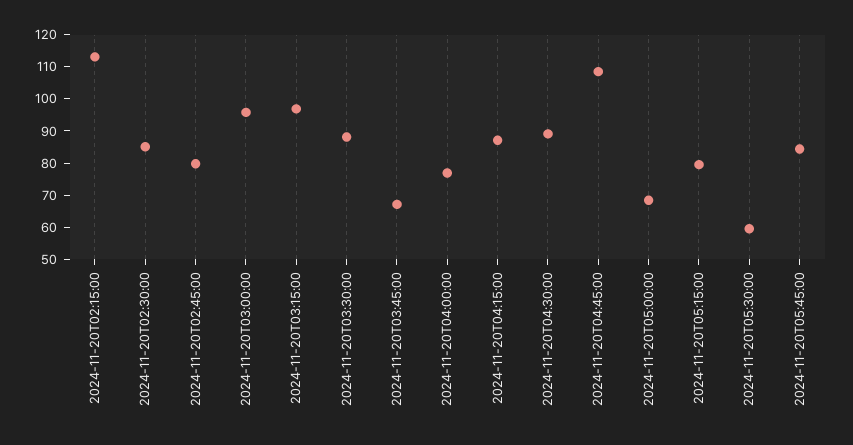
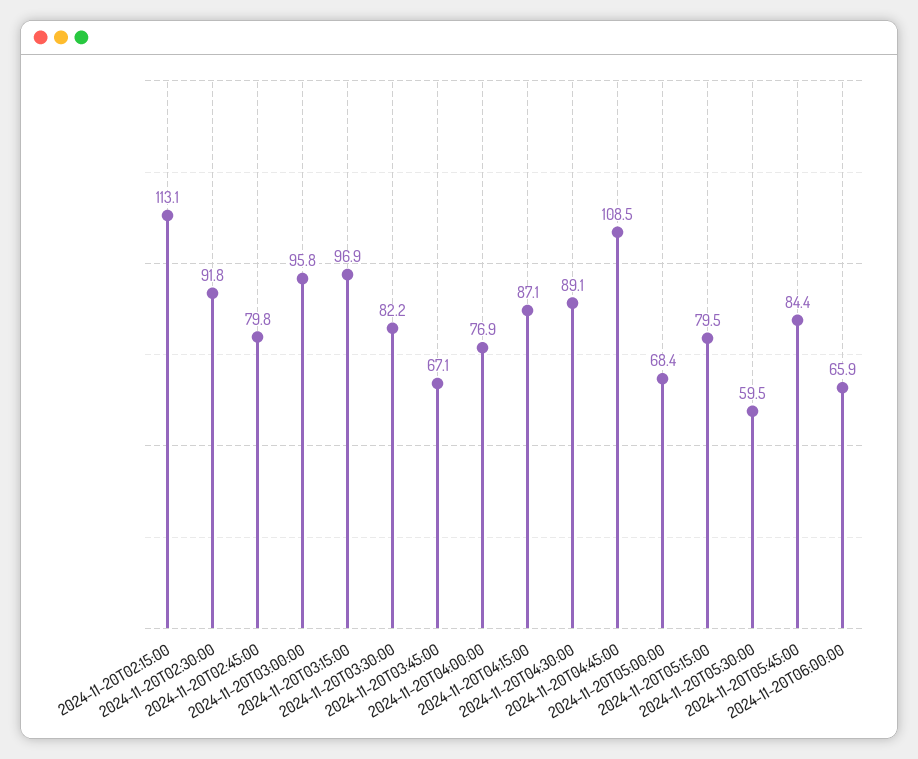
2024-11-20T02:30:00: 85 -> 91.8
2024-11-20T03:30:00: 87.5 -> 82.2
2024-11-20T06:00:00: none -> 65.9

